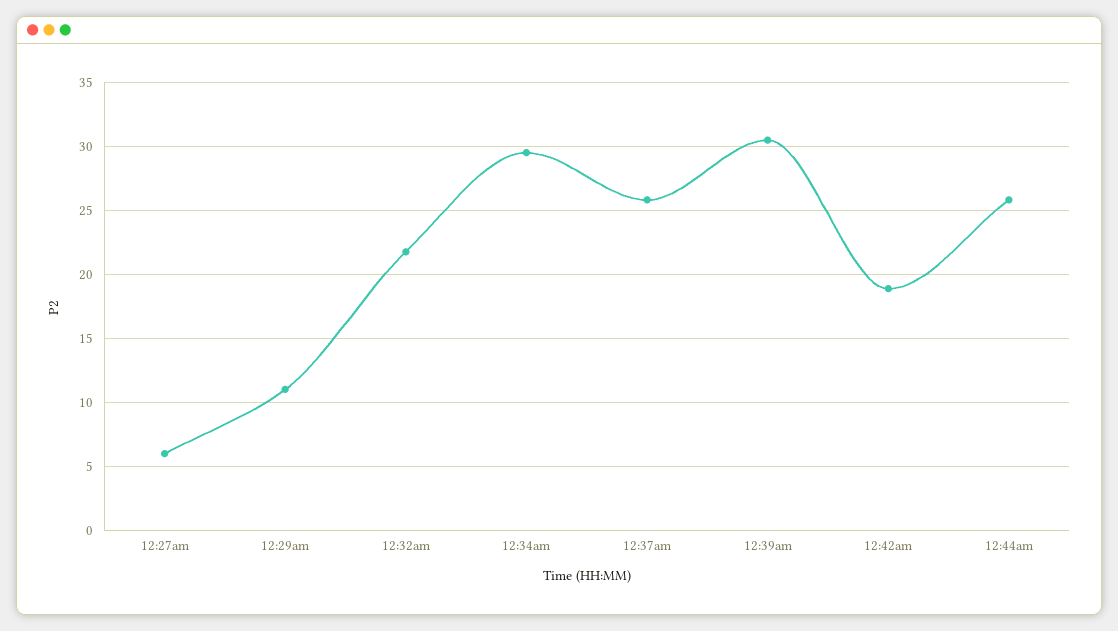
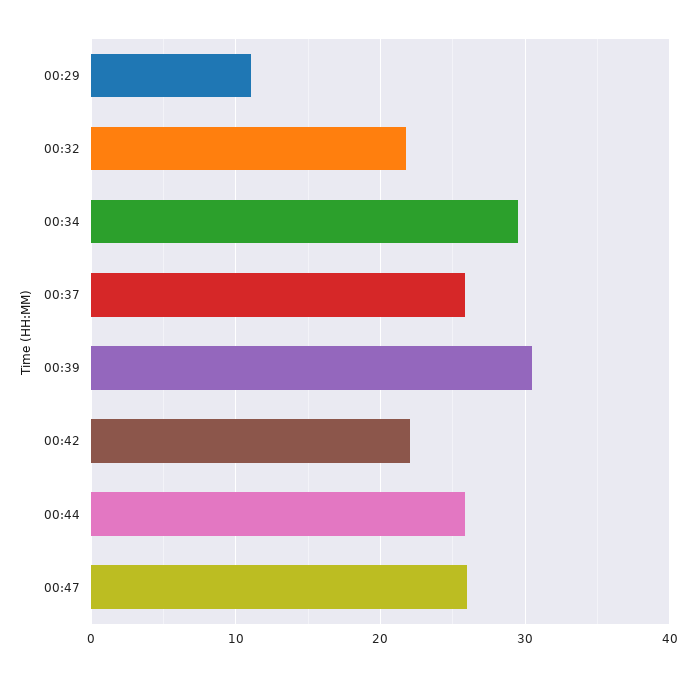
12:27am: 6 -> none
12:42am: 19 -> 22
00:47: none -> 26

